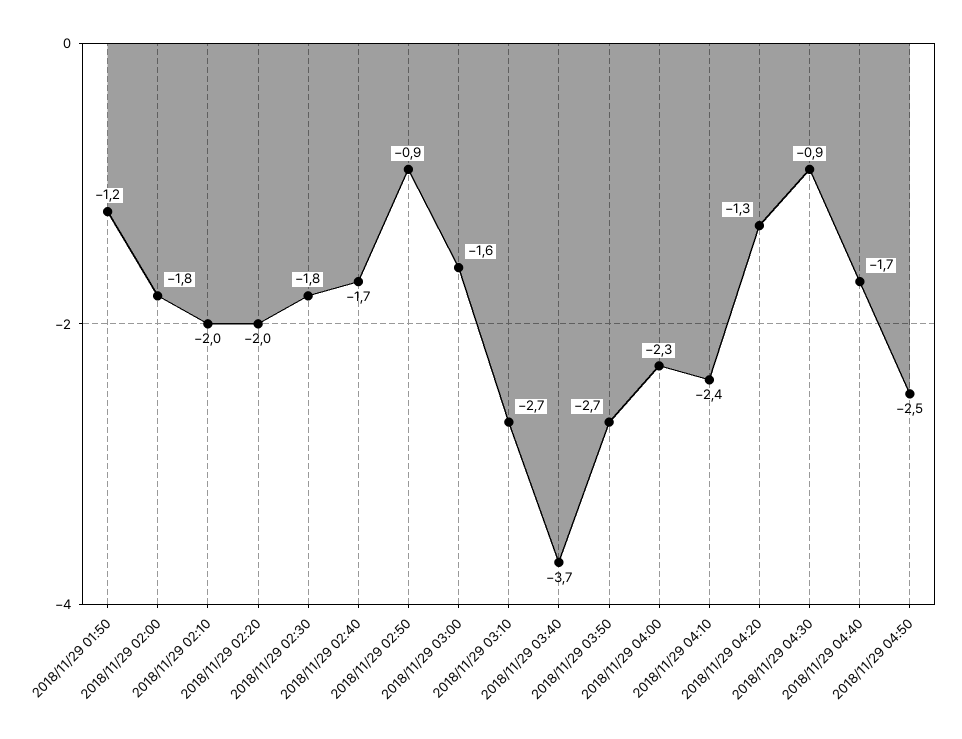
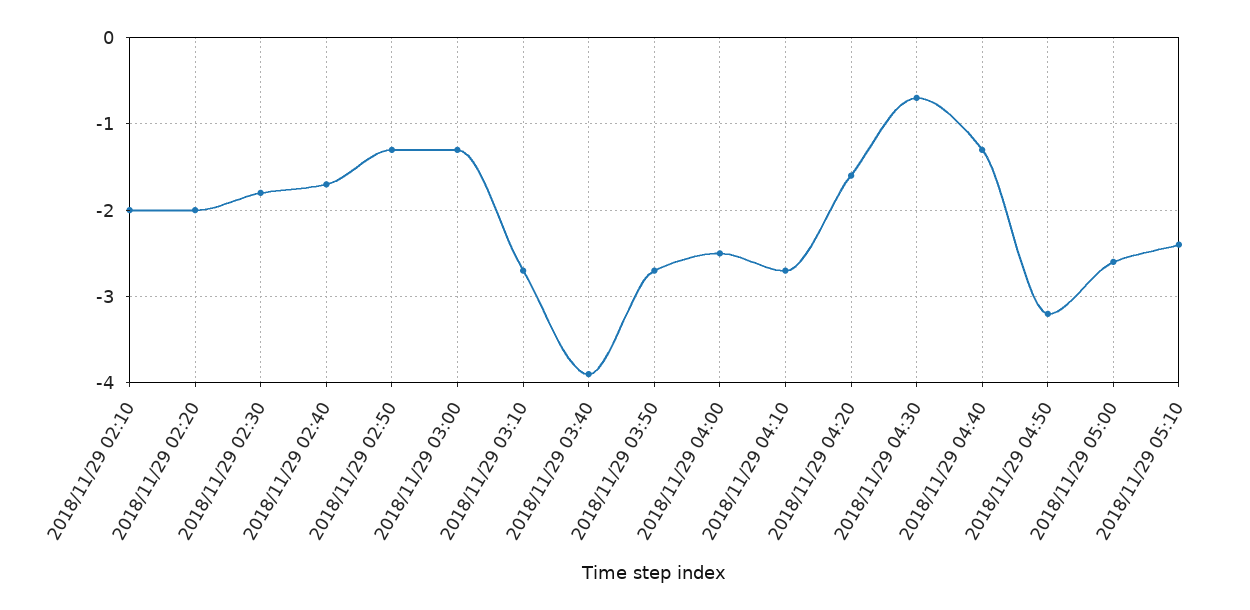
2018/11/29 01:50: -1.2 -> none
2018/11/29 02:00: -1.8 -> none
2018/11/29 02:50: -0.9 -> -1.3
2018/11/29 03:00: -1.6 -> -1.3
2018/11/29 03:40: -3.7 -> -3.9
2018/11/29 04:00: -2.3 -> -2.5
2018/11/29 04:10: -2.4 -> -2.7
2018/11/29 04:20: -1.3 -> -1.6
2018/11/29 04:30: -0.9 -> -0.7
2018/11/29 04:40: -1.7 -> -1.3
2018/11/29 04:50: -2.5 -> -3.2
2018/11/29 05:00: none -> -2.6
2018/11/29 05:10: none -> -2.4

